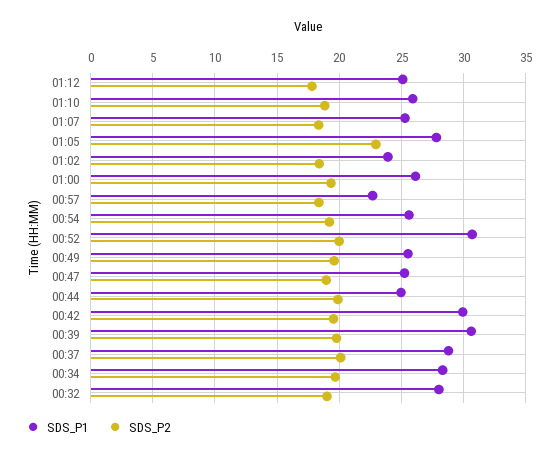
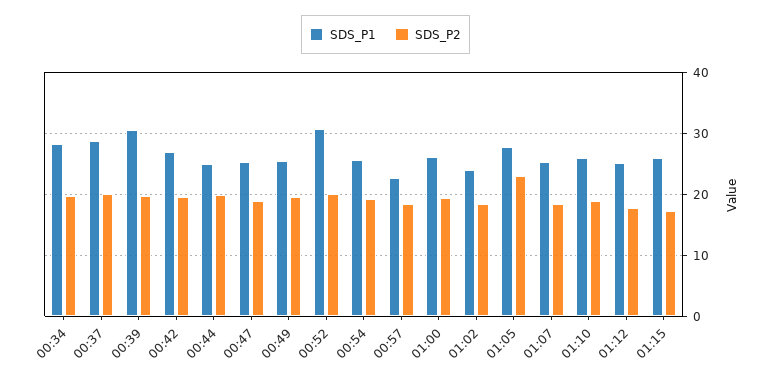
SDS_P1, 00:42: 30 -> 27
SDS_P1, 00:32: 28 -> none
SDS_P2, 00:32: 19 -> none
SDS_P1, 01:15: none -> 26
SDS_P2, 01:15: none -> 17

